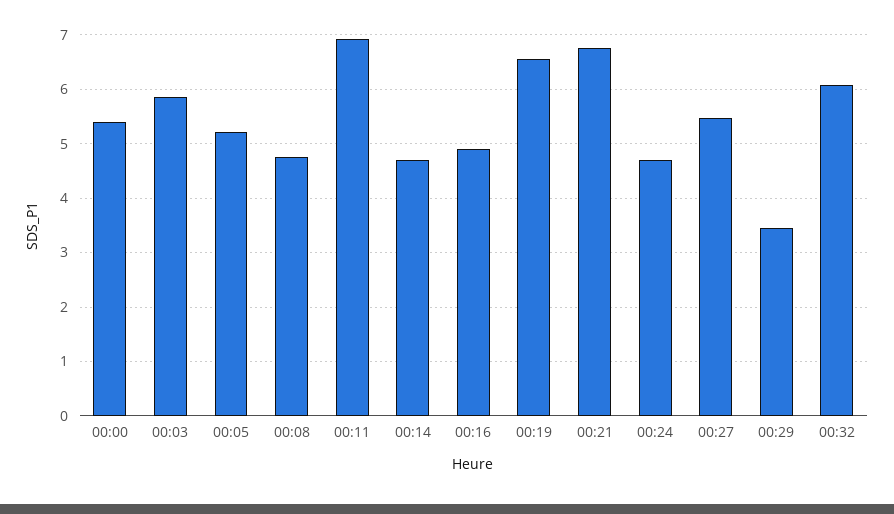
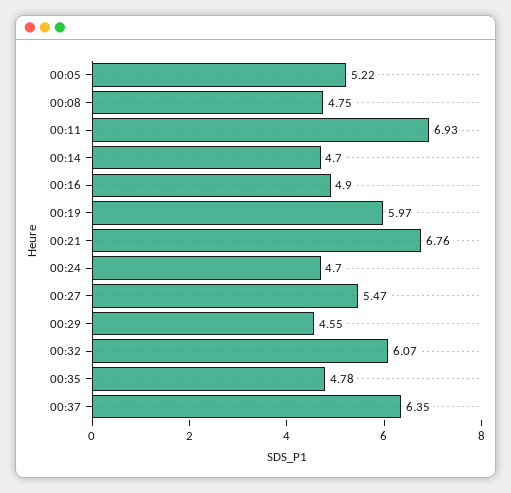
00:00: 5.4 -> none
00:03: 5.8 -> none
00:19: 6.6 -> 5.97
00:29: 3.4 -> 4.55
00:35: none -> 4.78
00:37: none -> 6.35

